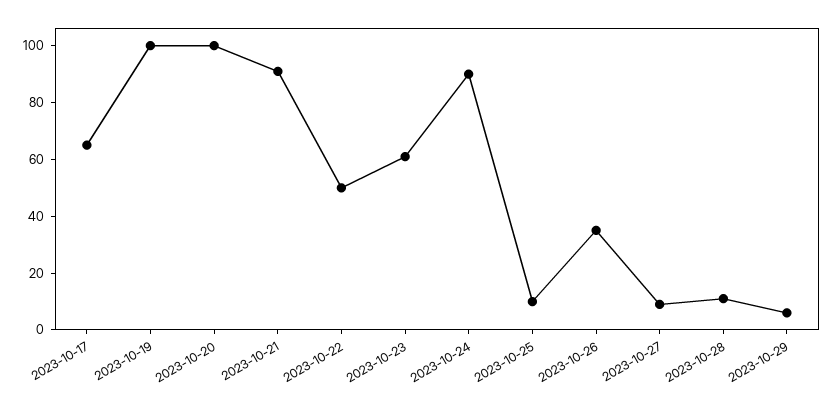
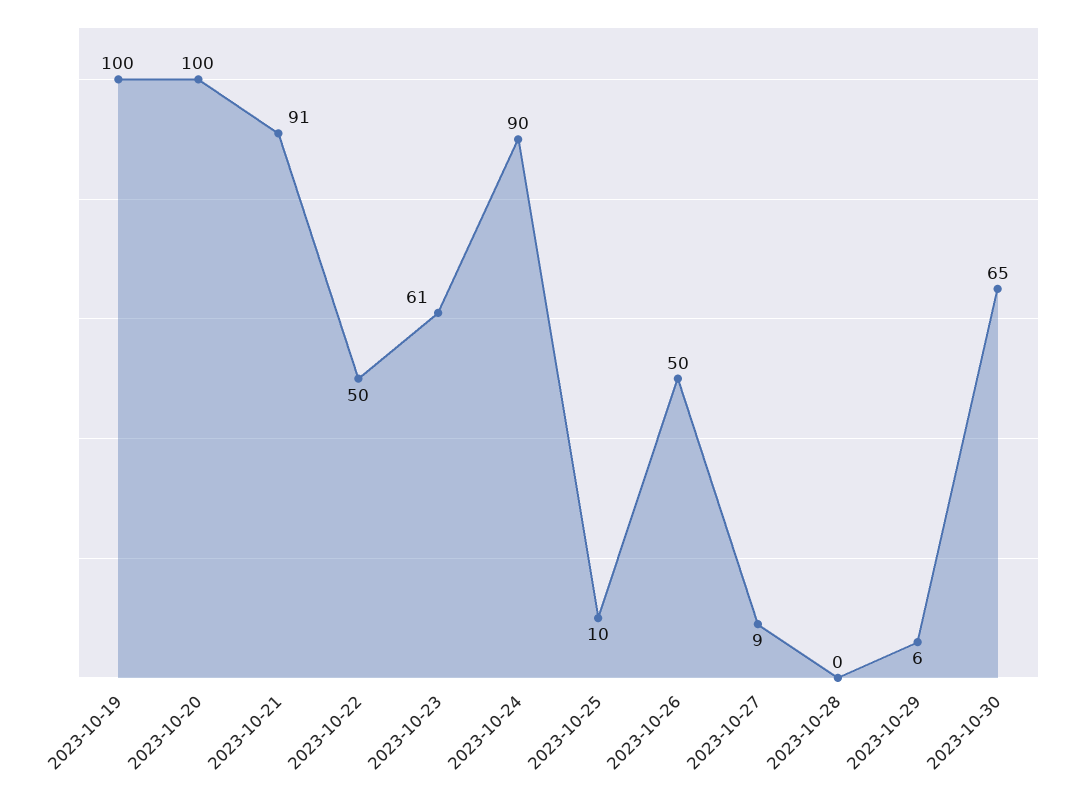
2023-10-17: 65 -> none
2023-10-26: 35 -> 50
2023-10-28: 10 -> 0
2023-10-30: none -> 65

